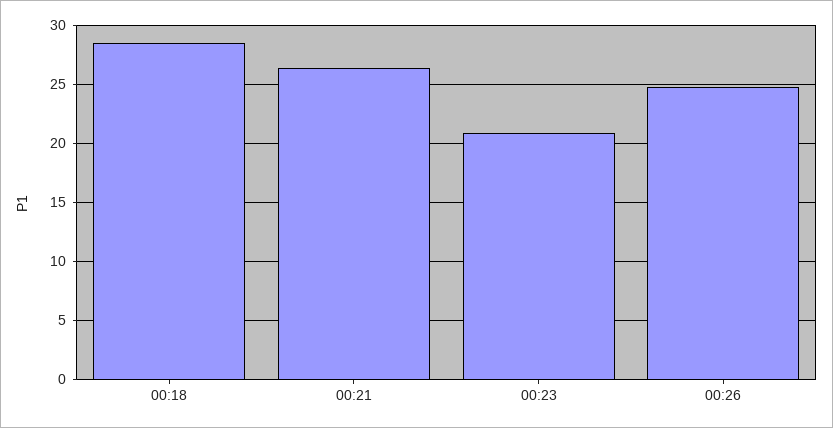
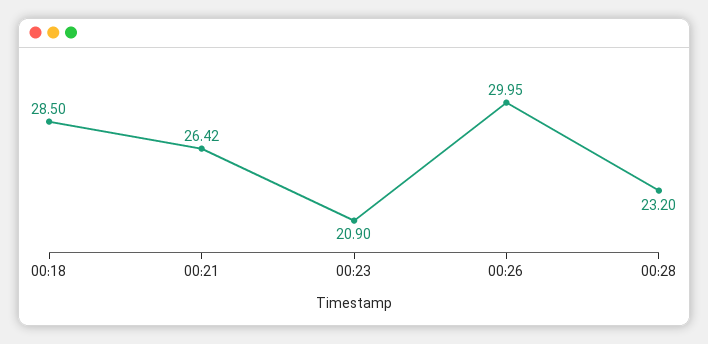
00:26: 25 -> 29.95
00:28: none -> 23.2

